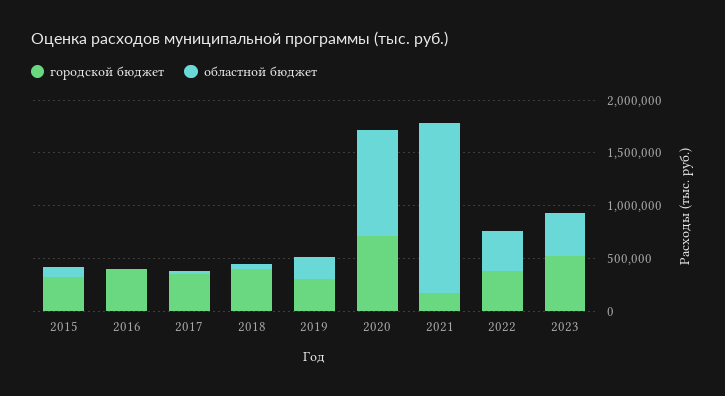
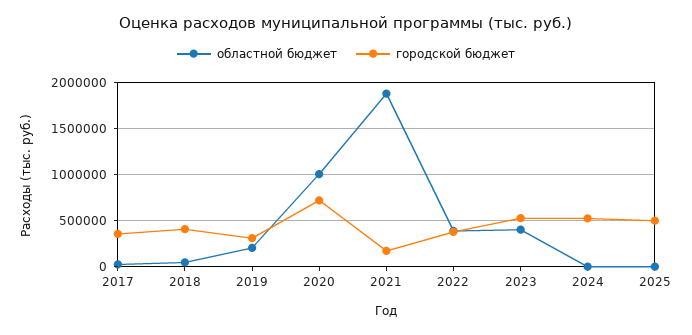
городской бюджет, 2015: 300000 -> none
областной бюджет, 2015: 100000 -> none
городской бюджет, 2016: 400000 -> none
областной бюджет, 2016: 0 -> none
областной бюджет, 2021: 1600000 -> 1900000
областной бюджет, 2024: none -> 0
городской бюджет, 2024: none -> 500000
областной бюджет, 2025: none -> 0
городской бюджет, 2025: none -> 500000

